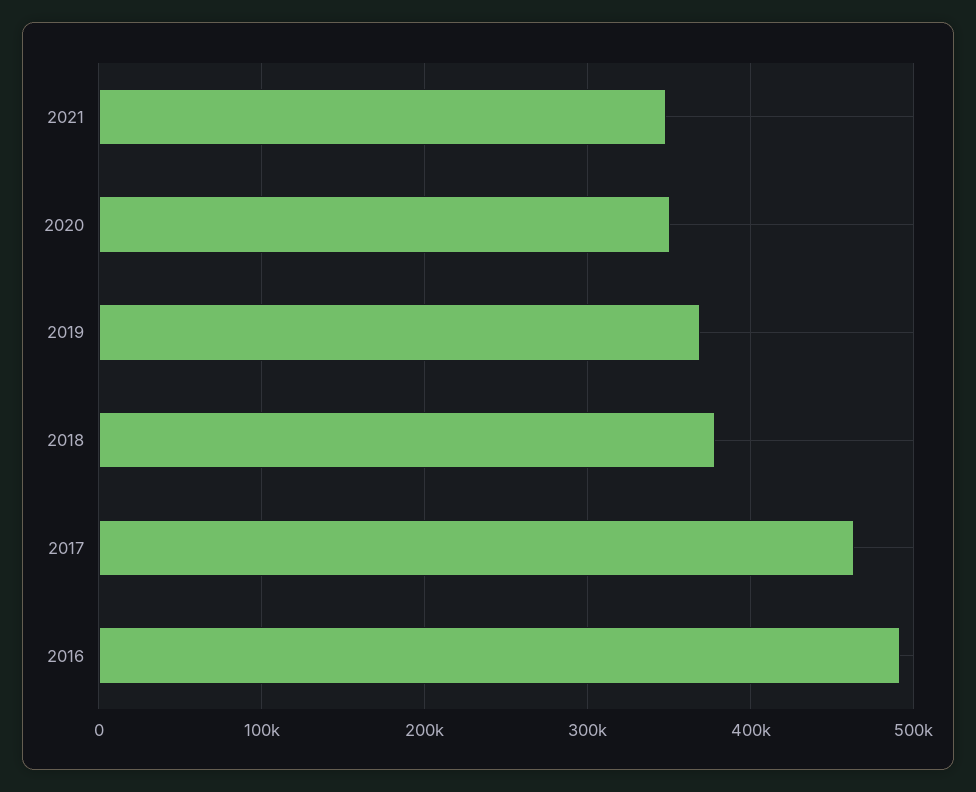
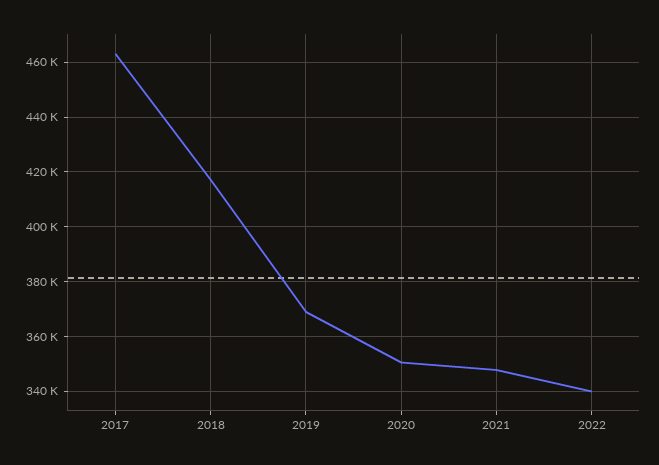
2018: 380000 -> 417500
2016: 490000 -> none
2022: none -> 340000

